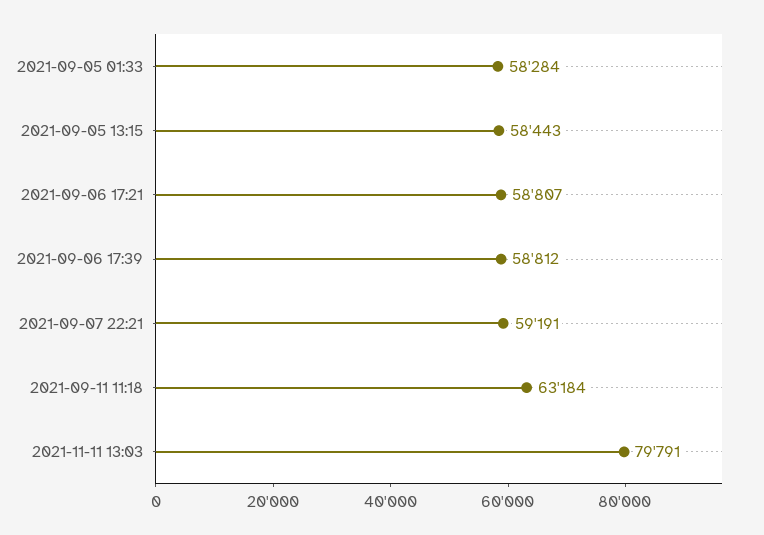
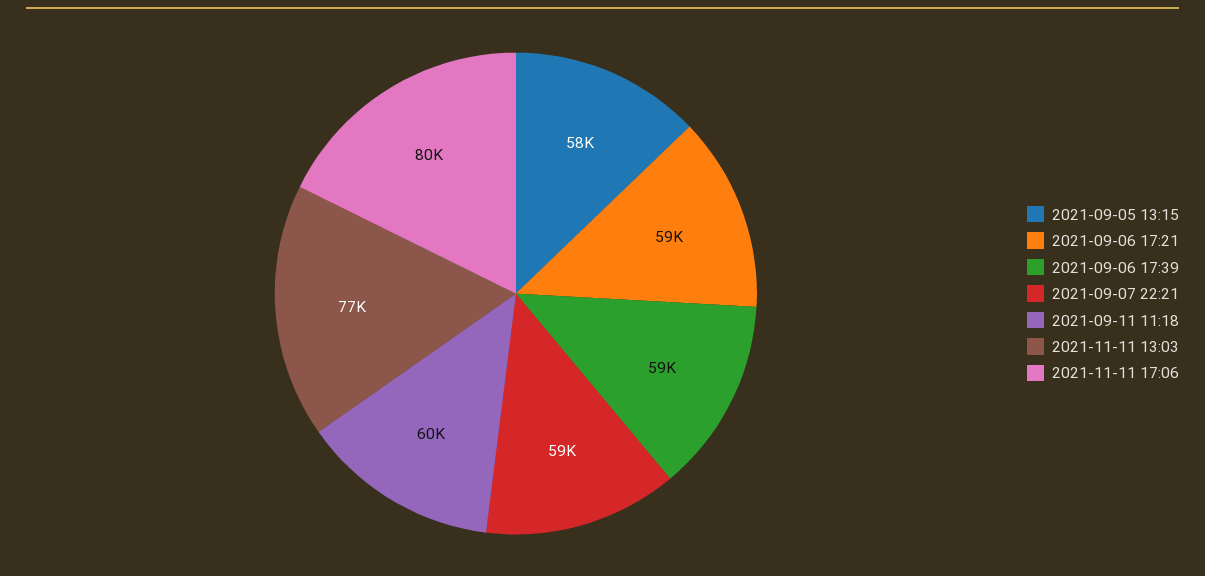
2021-09-05 01:33: 58284 -> none
2021-09-11 11:18: 63184 -> 60000
2021-11-11 13:03: 79791 -> 77000
2021-11-11 17:06: none -> 80000

